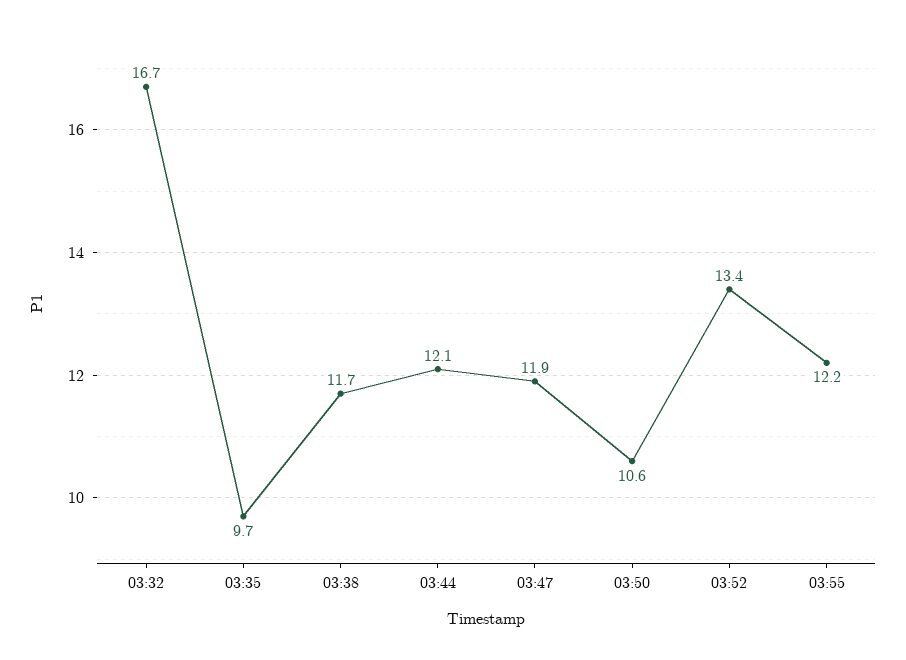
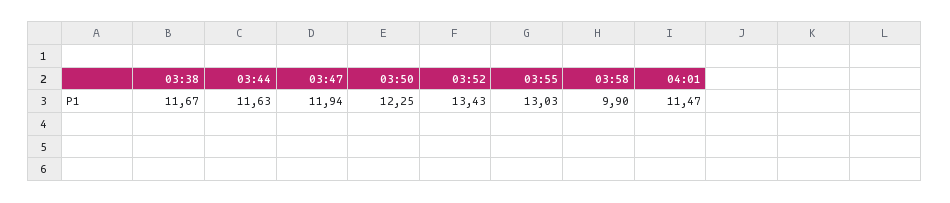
03:32: 16.7 -> none
03:35: 9.7 -> none
03:44: 12.1 -> 11.63
03:50: 10.6 -> 12.25
03:55: 12.2 -> 13.03
03:58: none -> 9.9
04:01: none -> 11.47

